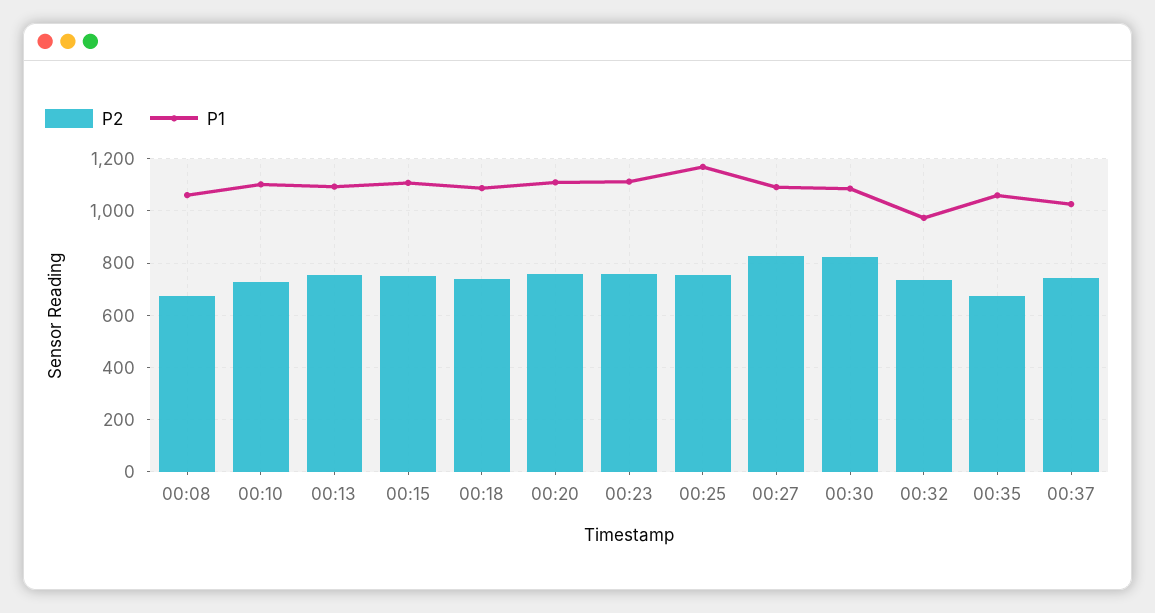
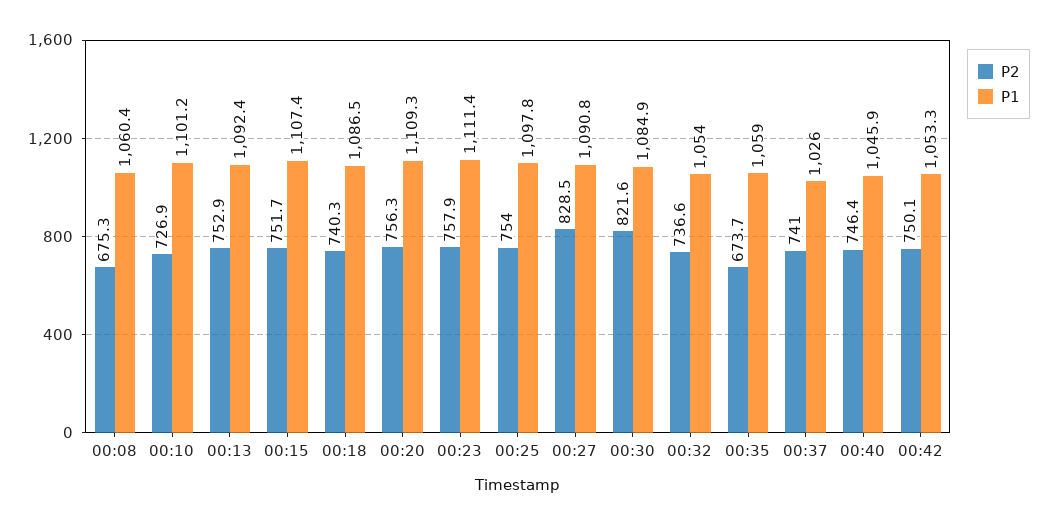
P1, 00:25: 1175 -> 1097.8
P1, 00:32: 975 -> 1054
P2, 00:40: none -> 746.4
P1, 00:40: none -> 1045.9
P2, 00:42: none -> 750.1
P1, 00:42: none -> 1053.3

